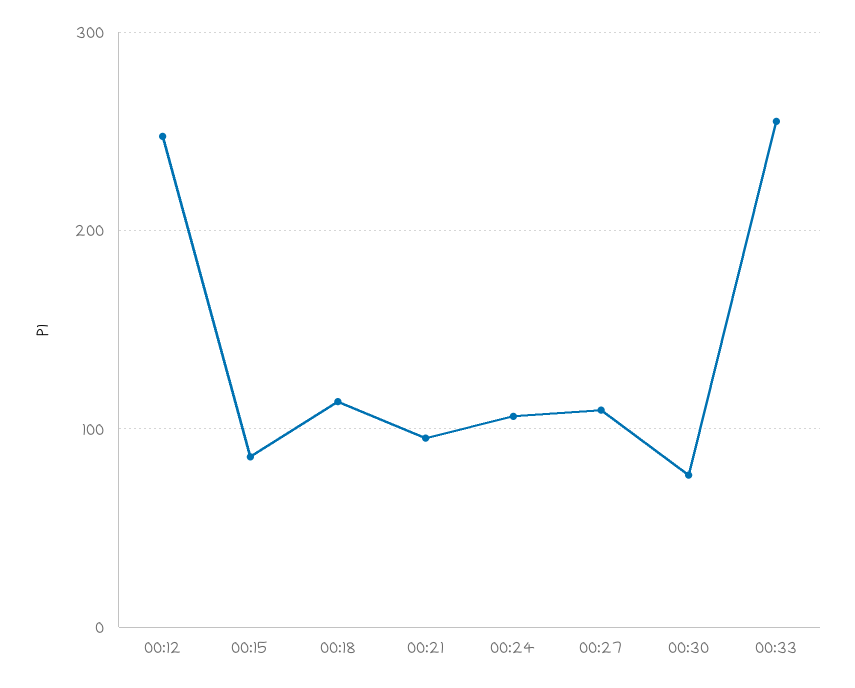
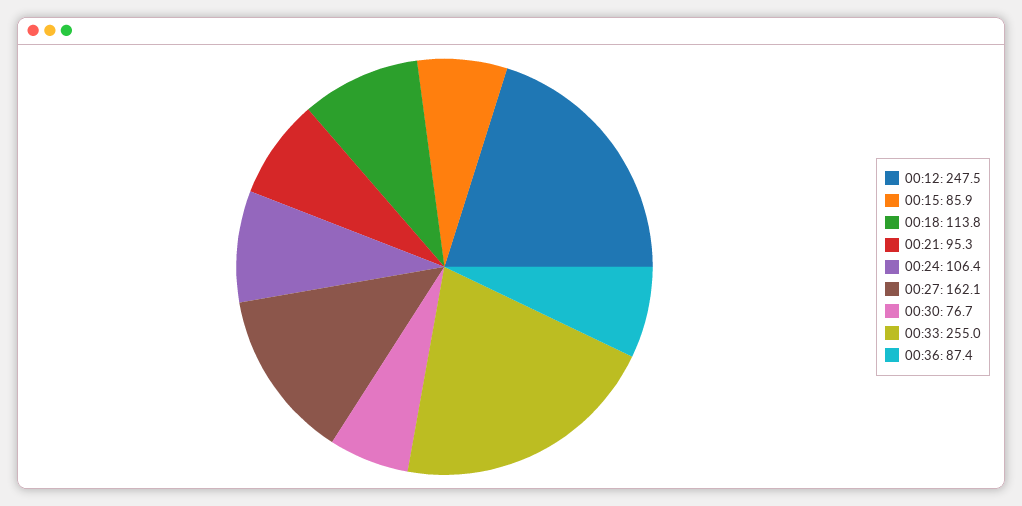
00:27: 110 -> 162.1
00:36: none -> 87.4

